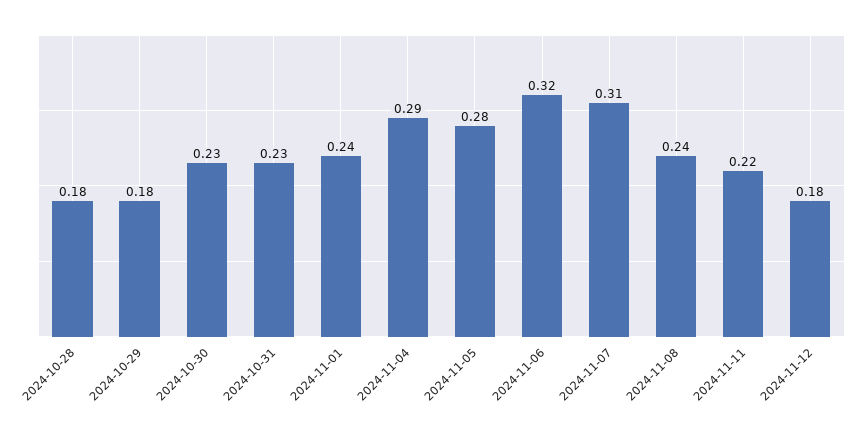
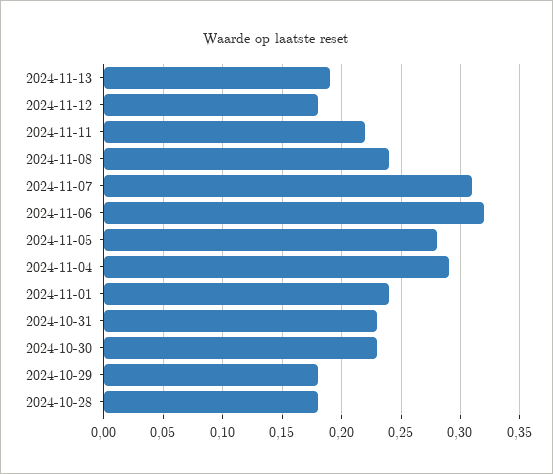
2024-11-13: none -> 0.19

